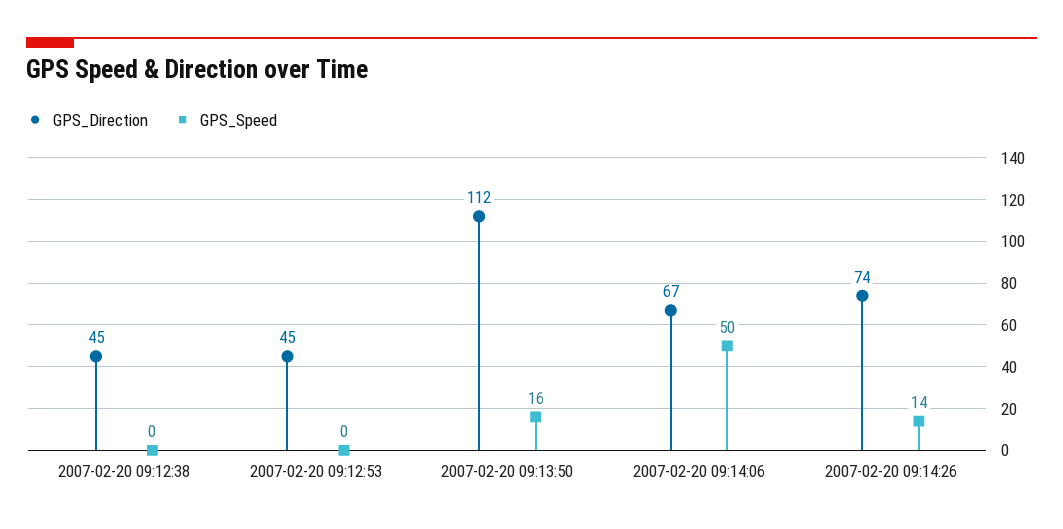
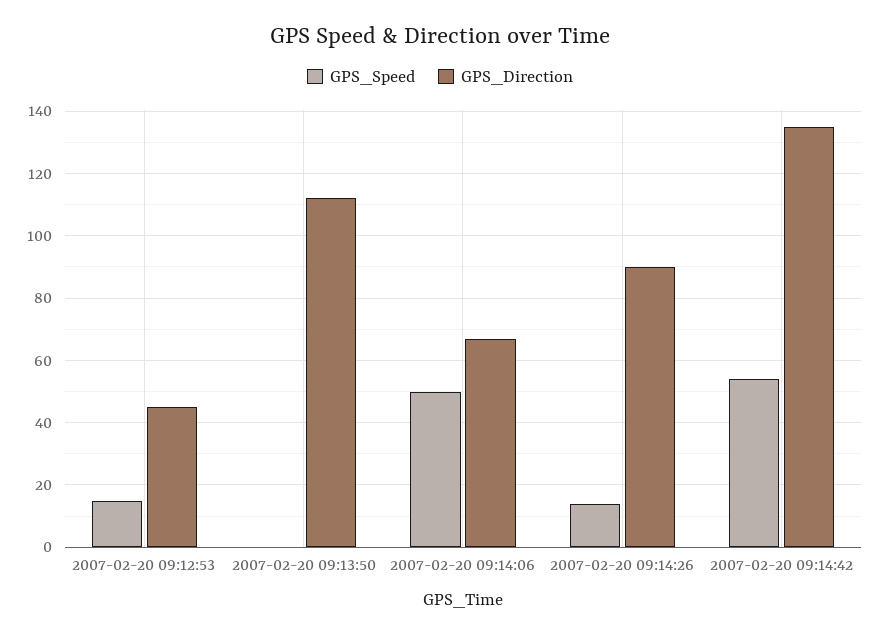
GPS_Direction, 2007-02-20 09:12:38: 45 -> none
GPS_Speed, 2007-02-20 09:12:38: 0 -> none
GPS_Speed, 2007-02-20 09:12:53: 0 -> 15
GPS_Speed, 2007-02-20 09:13:50: 16 -> 0
GPS_Direction, 2007-02-20 09:14:26: 74 -> 90
GPS_Speed, 2007-02-20 09:14:42: none -> 55
GPS_Direction, 2007-02-20 09:14:42: none -> 135

